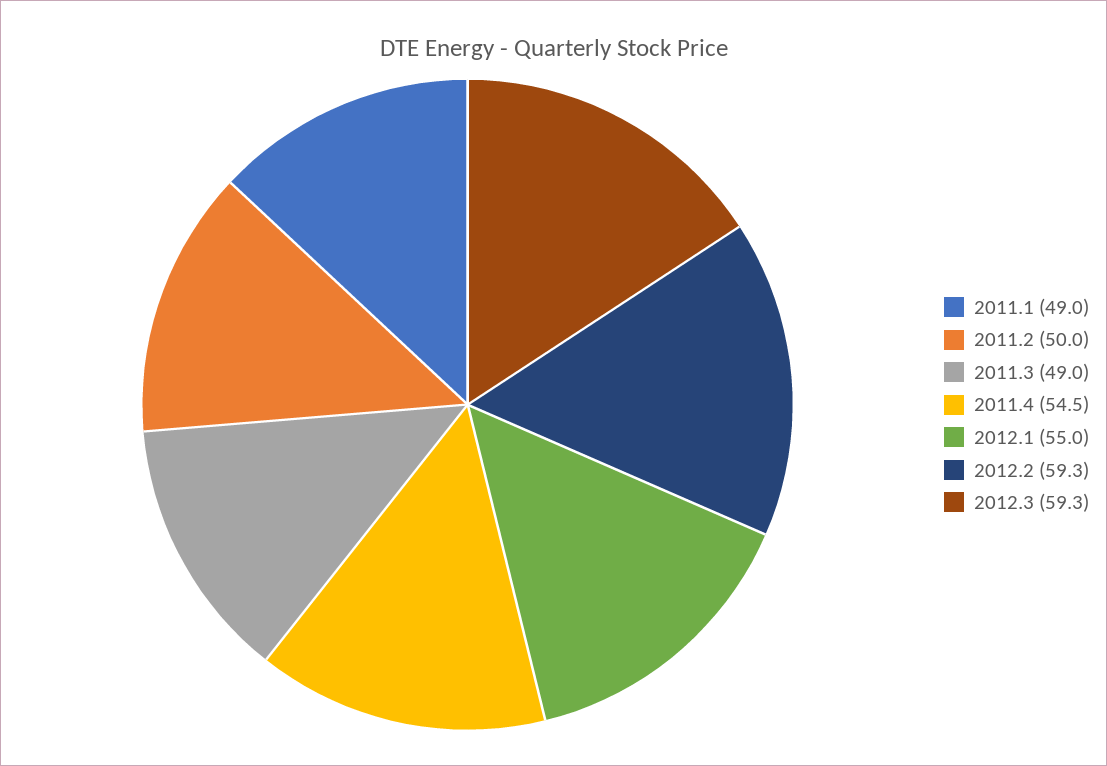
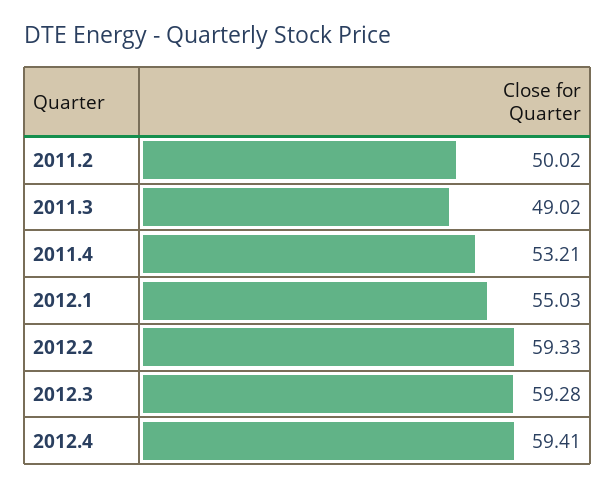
2011.1: 49 -> none
2011.4: 54.5 -> 53.21
2012.4: none -> 59.41

